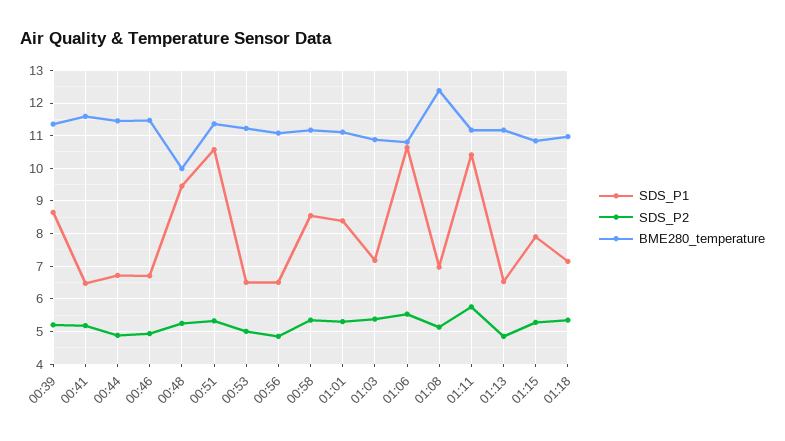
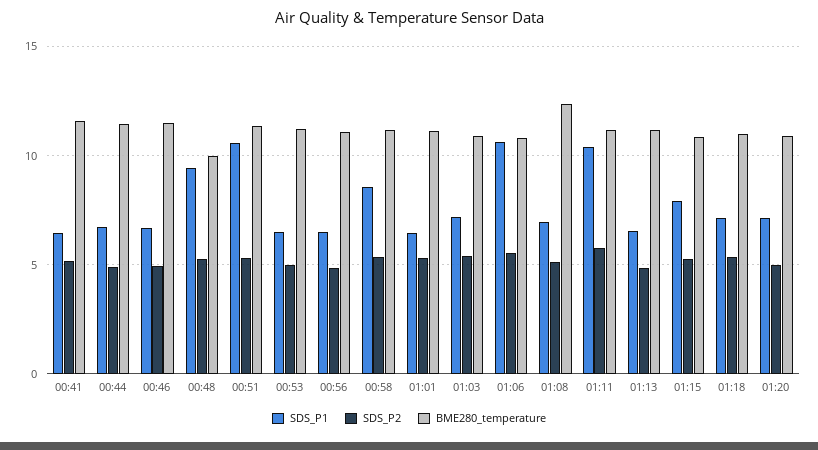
SDS_P1, 00:39: 8.6 -> none
SDS_P2, 00:39: 5.2 -> none
BME280_temperature, 00:39: 11.4 -> none
SDS_P1, 01:01: 8.4 -> 6.5
SDS_P1, 01:20: none -> 7
SDS_P2, 01:20: none -> 5
BME280_temperature, 01:20: none -> 11

